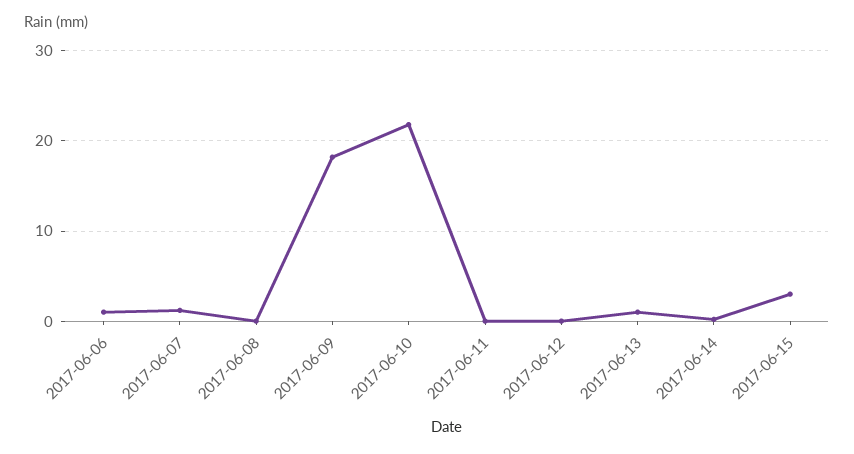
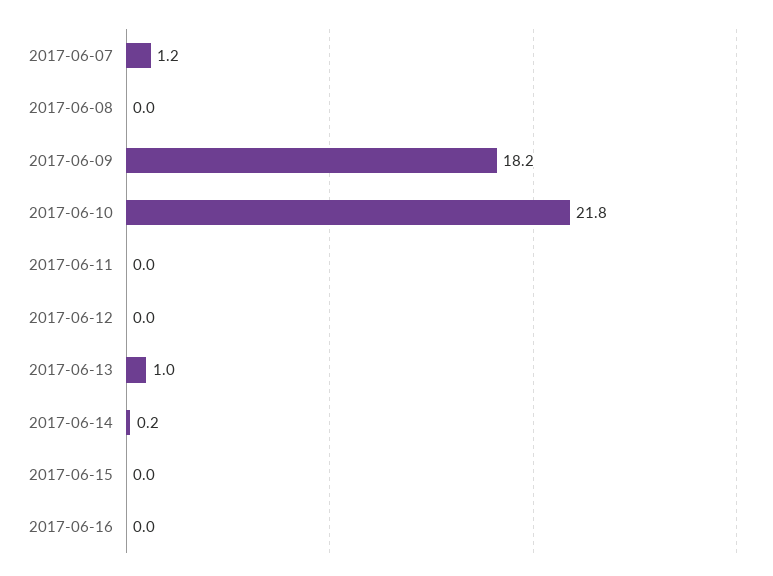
2017-06-06: 1 -> none
2017-06-15: 3 -> 0
2017-06-16: none -> 0

